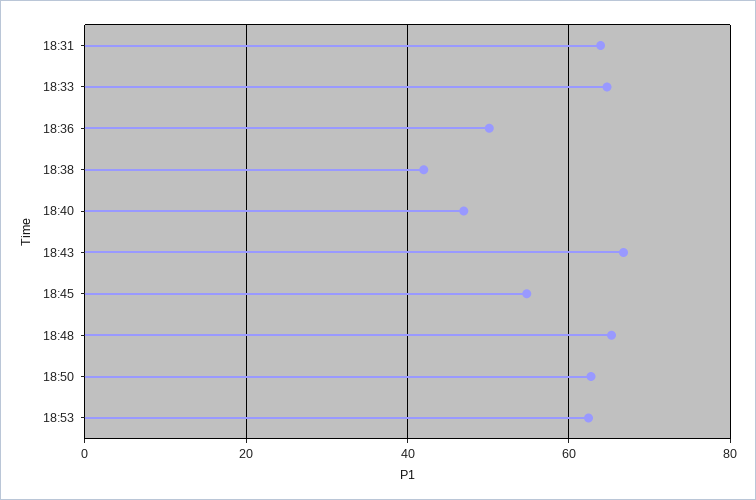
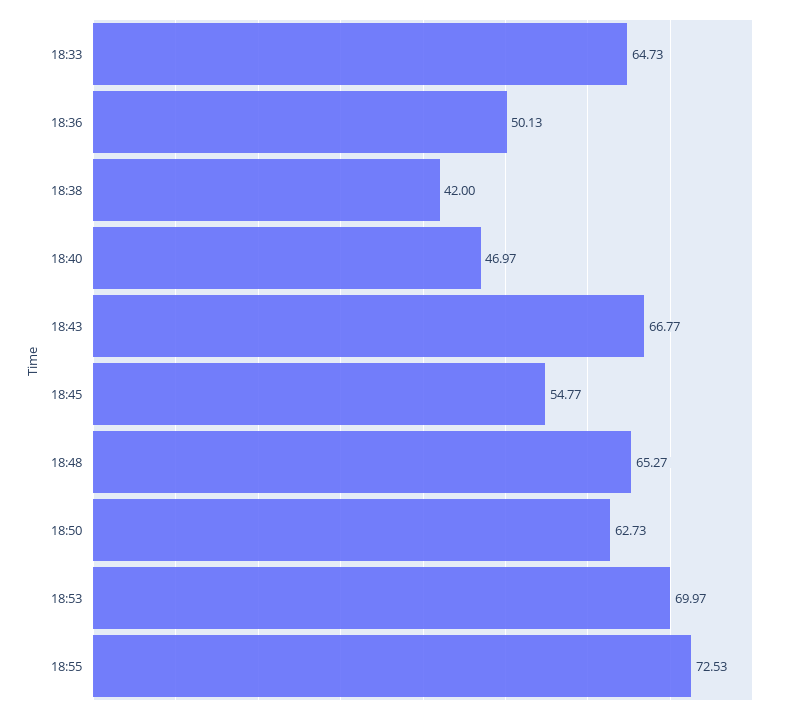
18:31: 64 -> none
18:53: 62 -> 69.97
18:55: none -> 72.53

